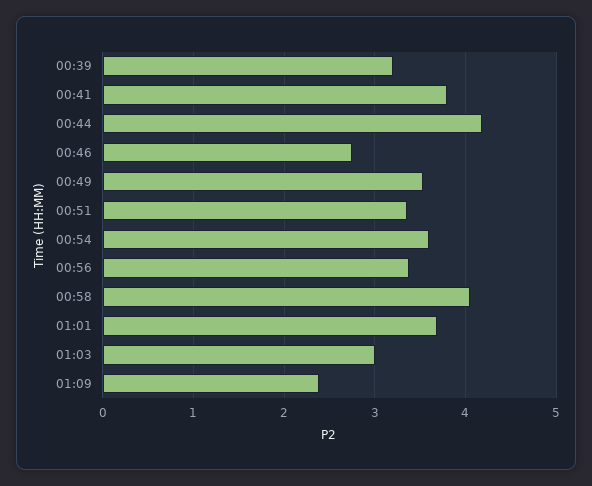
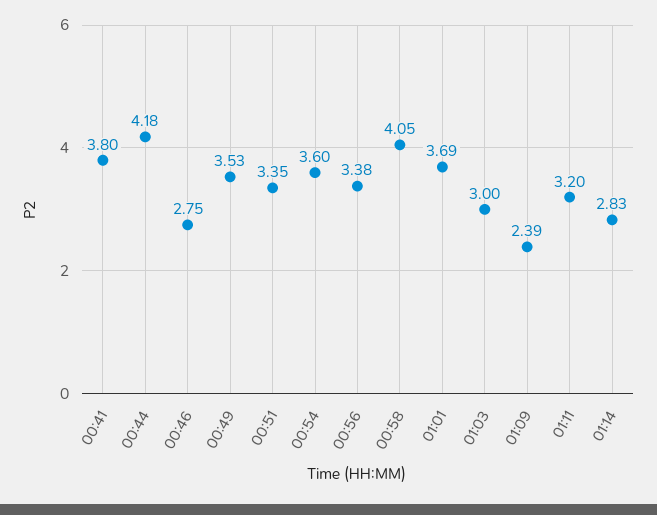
00:39: 3.2 -> none
01:11: none -> 3.2
01:14: none -> 2.83

